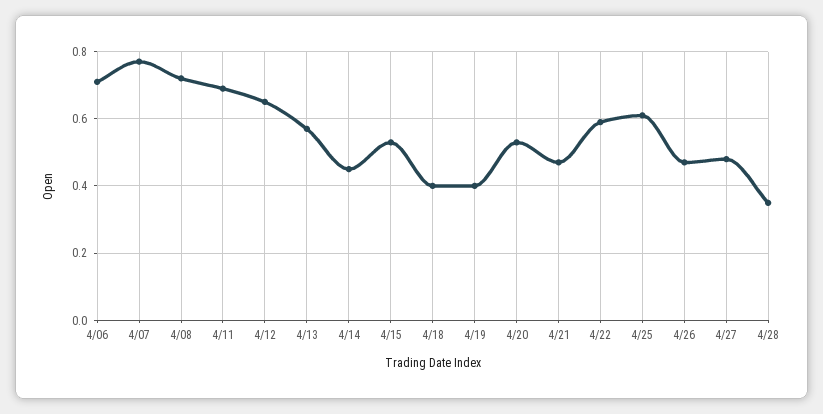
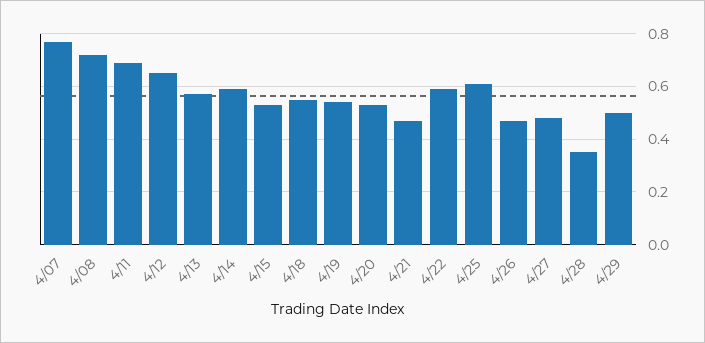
4/06: 0.7 -> none
4/14: 0.45 -> 0.6
4/18: 0.4 -> 0.55
4/19: 0.4 -> 0.55
4/29: none -> 0.5

